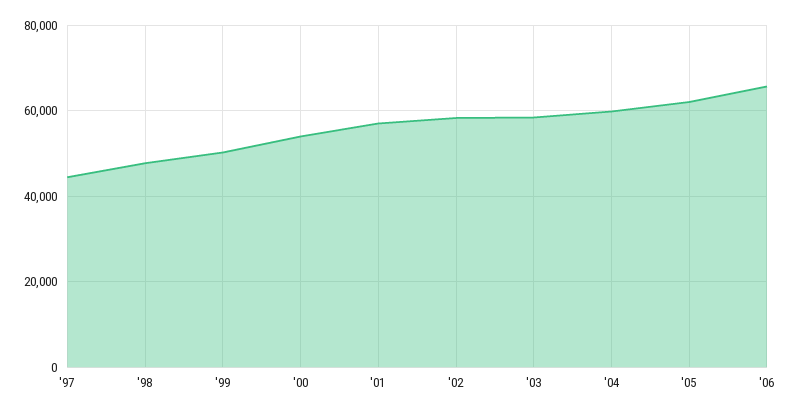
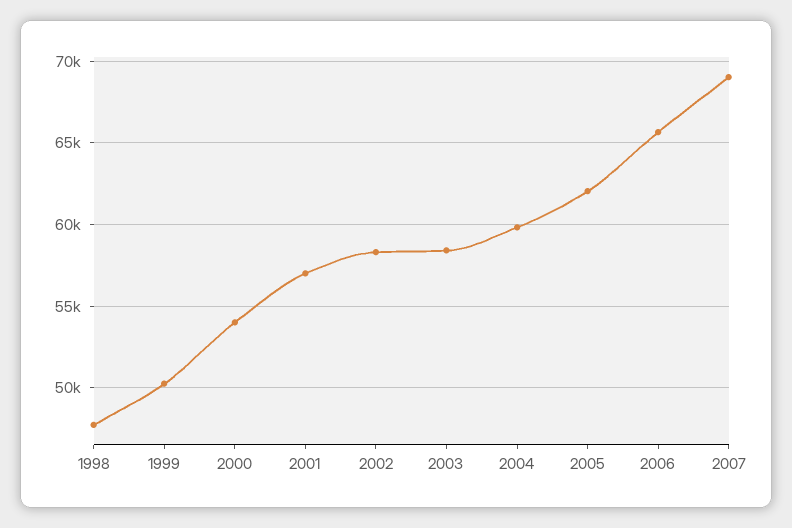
'97: 44000 -> none
2007: none -> 69000

